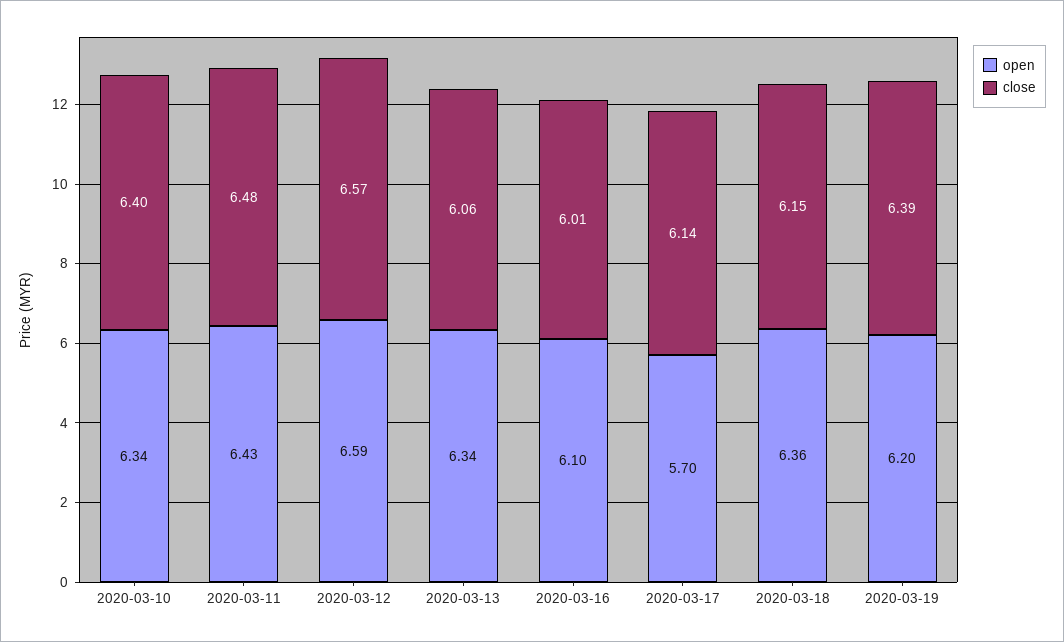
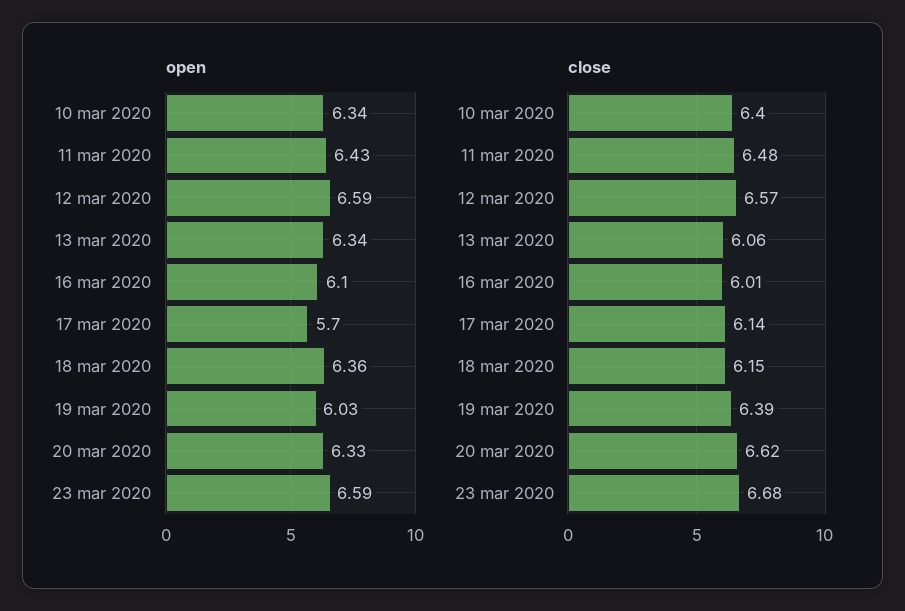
open, 2020-03-19: 6.2 -> 6.03
open, 20 mar 2020: none -> 6.33
open, 23 mar 2020: none -> 6.59
close, 20 mar 2020: none -> 6.62
close, 23 mar 2020: none -> 6.68

